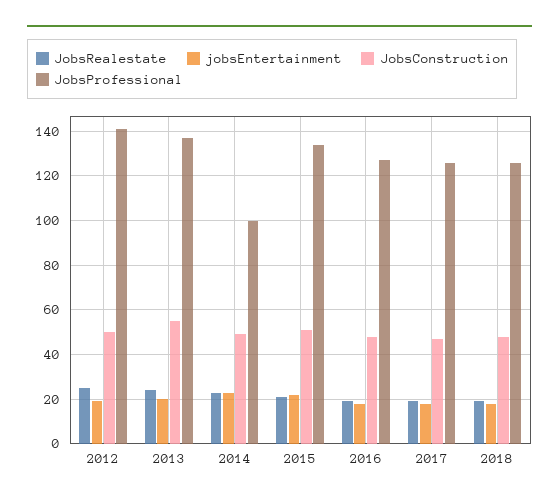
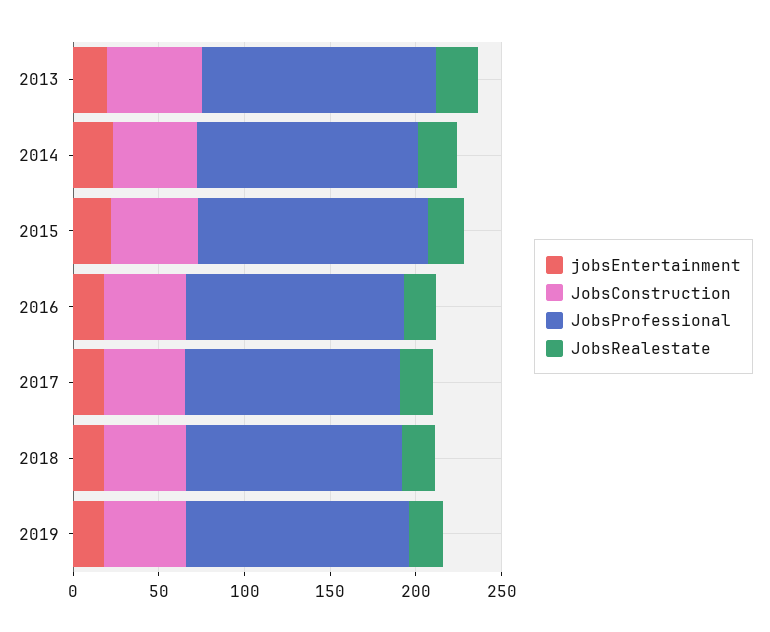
JobsRealestate, 2012: 25 -> none
jobsEntertainment, 2012: 20 -> none
JobsConstruction, 2012: 50 -> none
JobsProfessional, 2012: 140 -> none
JobsProfessional, 2014: 100 -> 130
jobsEntertainment, 2019: none -> 20
JobsConstruction, 2019: none -> 50
JobsProfessional, 2019: none -> 130
JobsRealestate, 2019: none -> 20

